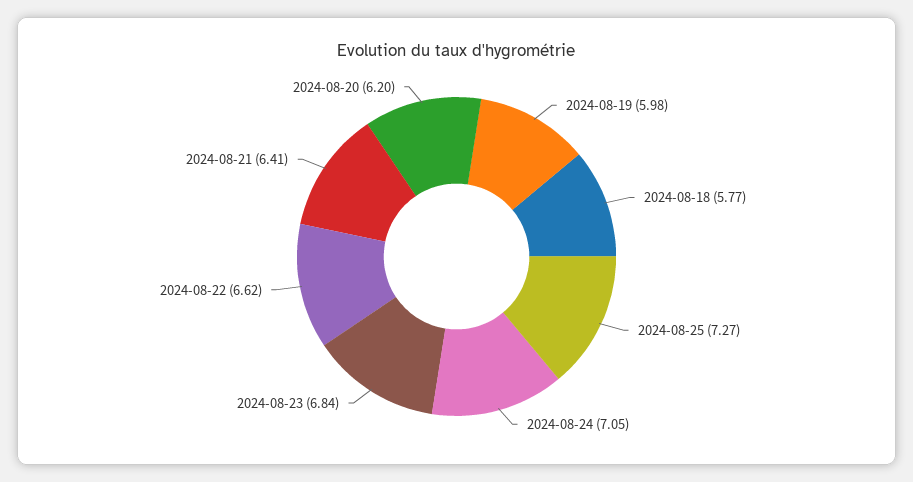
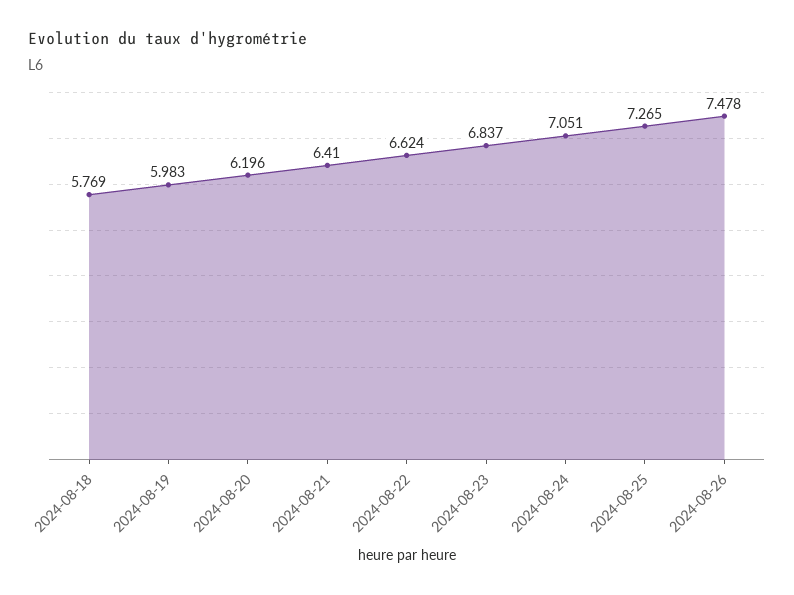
2024-08-26: none -> 7.478

